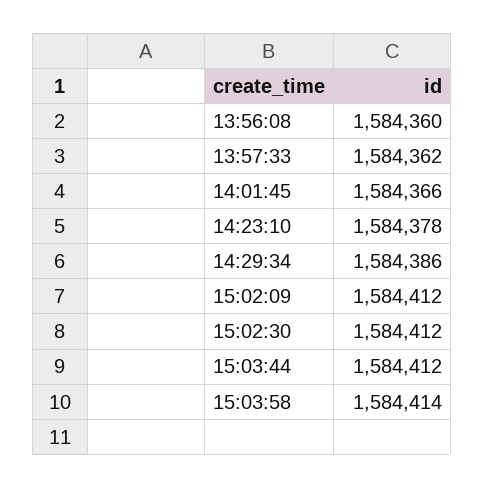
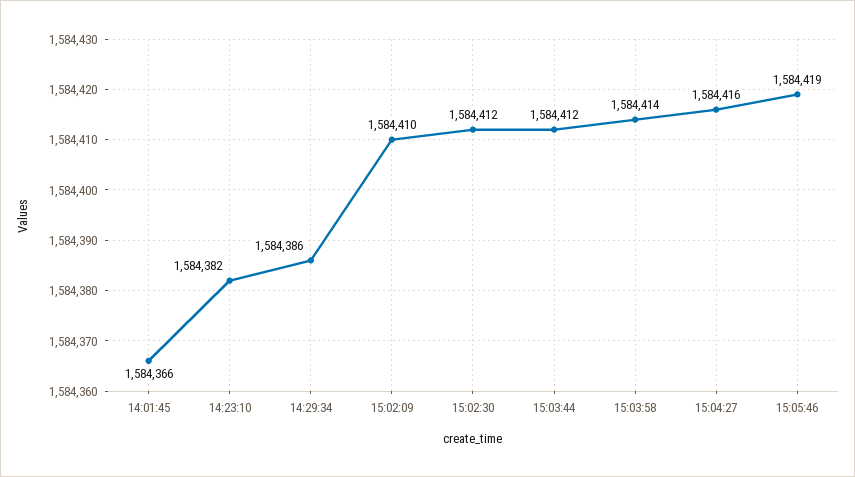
13:56:08: 1584360 -> none
13:57:33: 1584362 -> none
14:23:10: 1584378 -> 1584382
15:02:09: 1584412 -> 1584410
15:04:27: none -> 1584416
15:05:46: none -> 1584419

